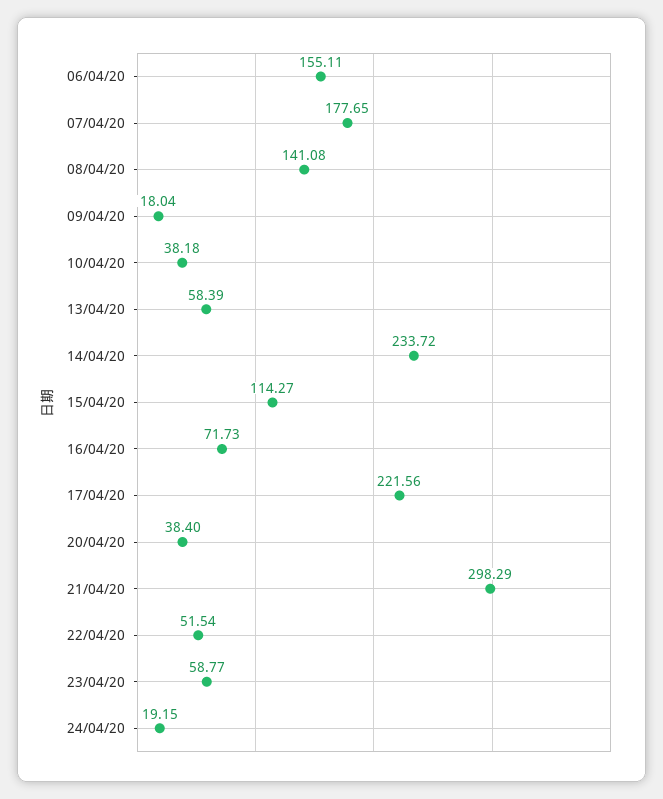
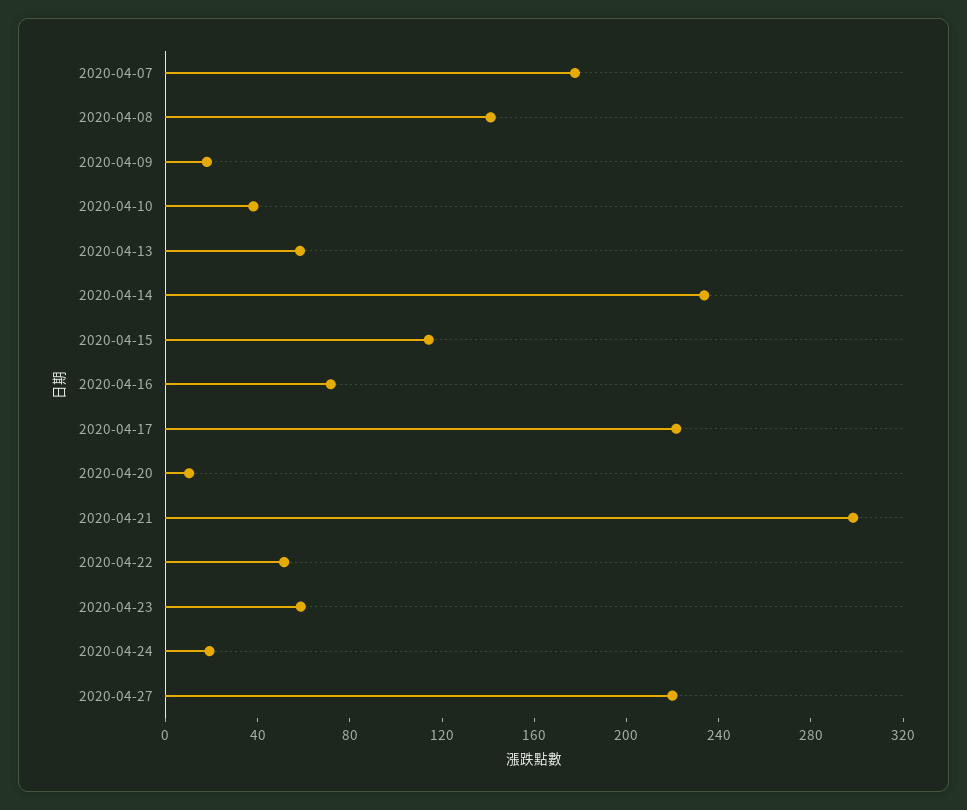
06/04/20: 155.11 -> none
20/04/20: 38.4 -> 10
2020-04-27: none -> 220

